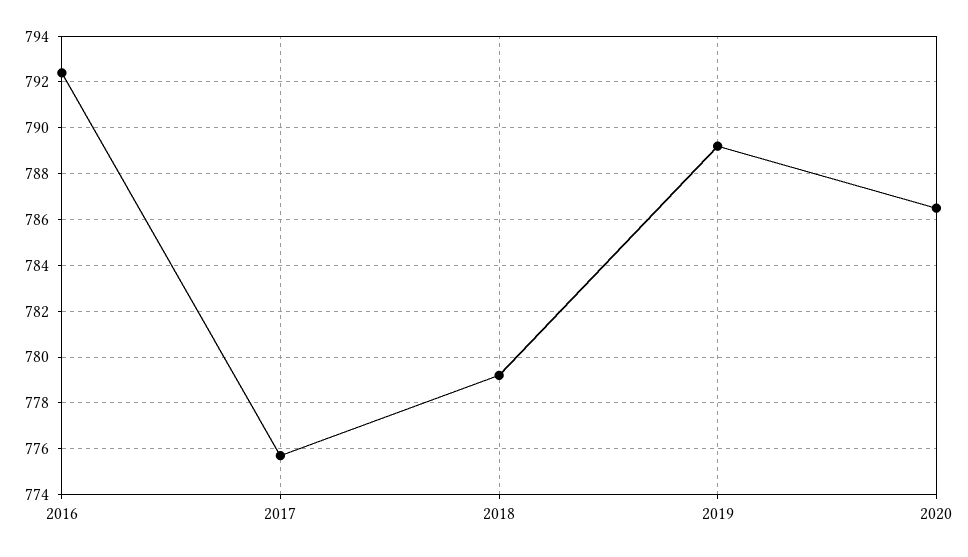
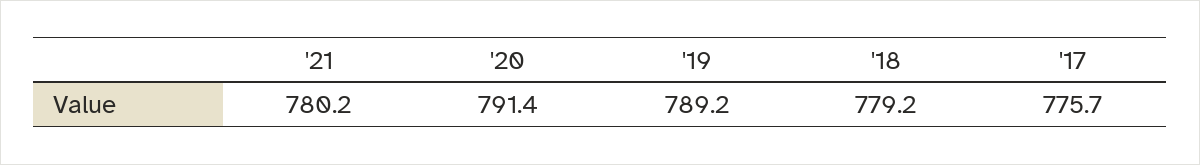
2016: 792.5 -> none
2020: 786.5 -> 791.4
'21: none -> 780.2

